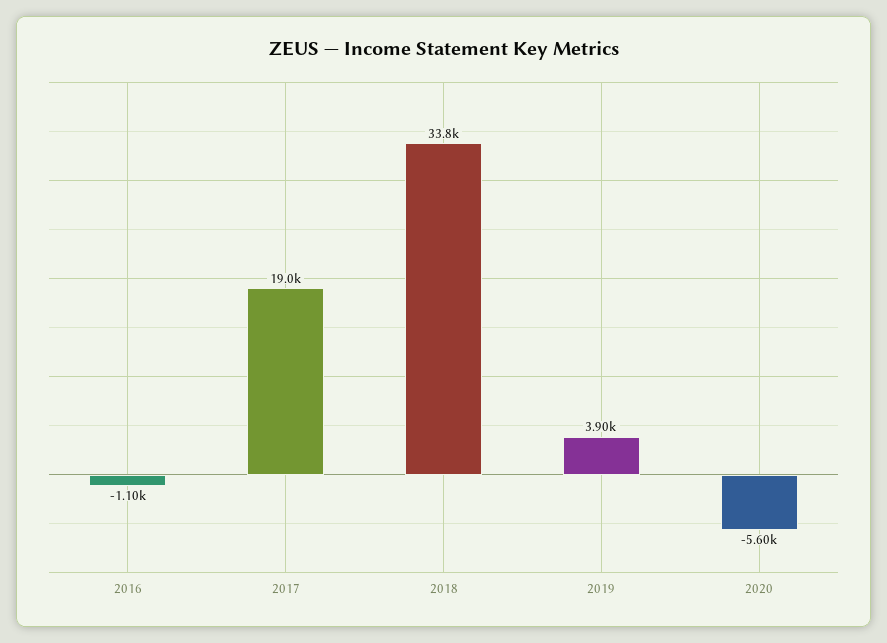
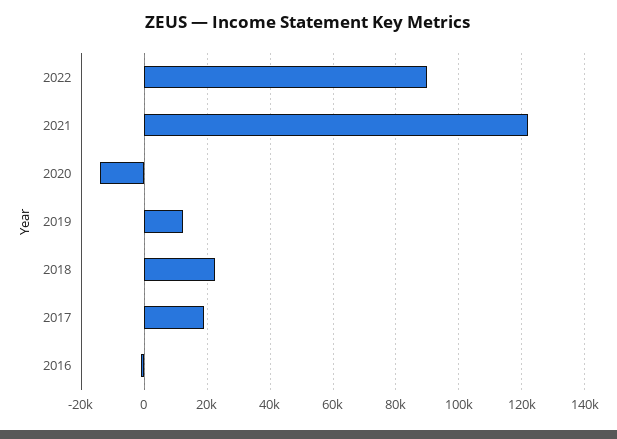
2018: 33800 -> 22000
2019: 3900 -> 12000
2020: -5600 -> -14000
2022: none -> 90000
2021: none -> 122000

